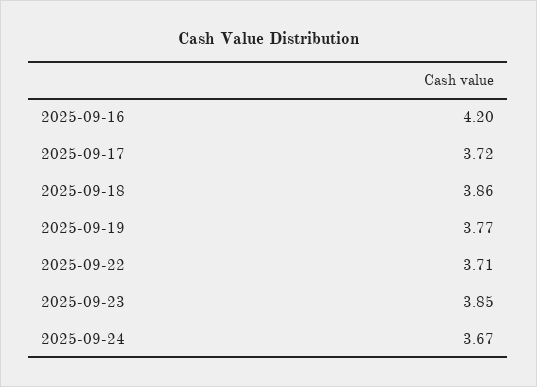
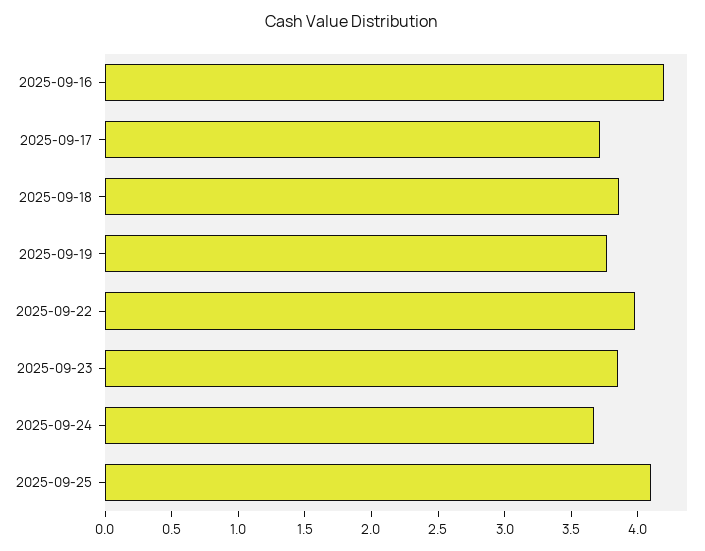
2025-09-22: 3.71 -> 4
2025-09-25: none -> 4.1

